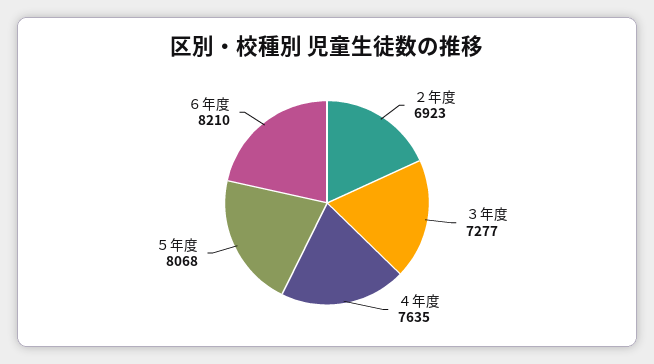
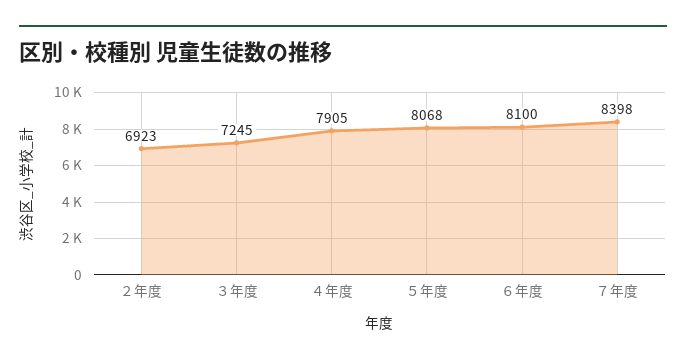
３年度: 7277 -> 7245
４年度: 7635 -> 7905
６年度: 8210 -> 8100
７年度: none -> 8398

